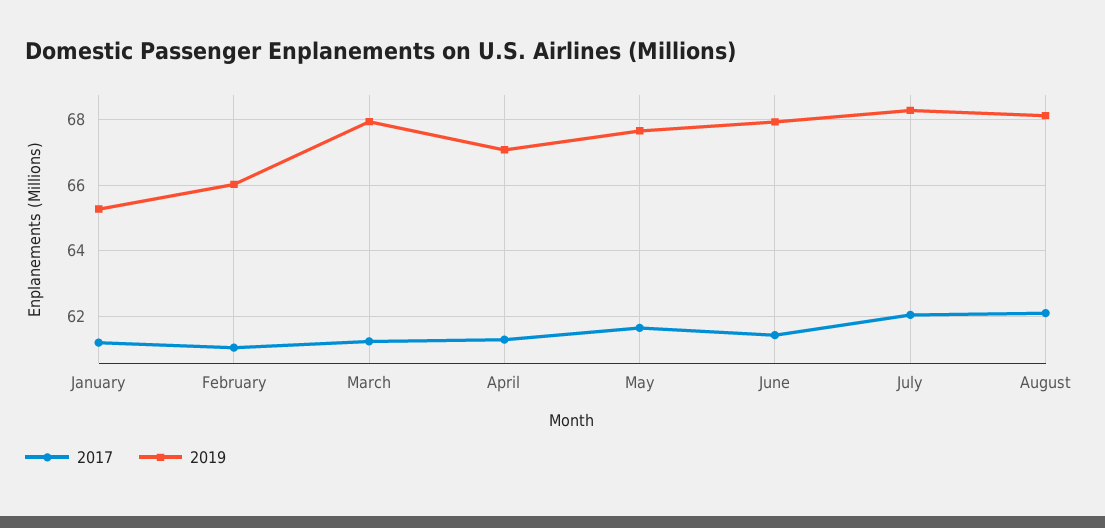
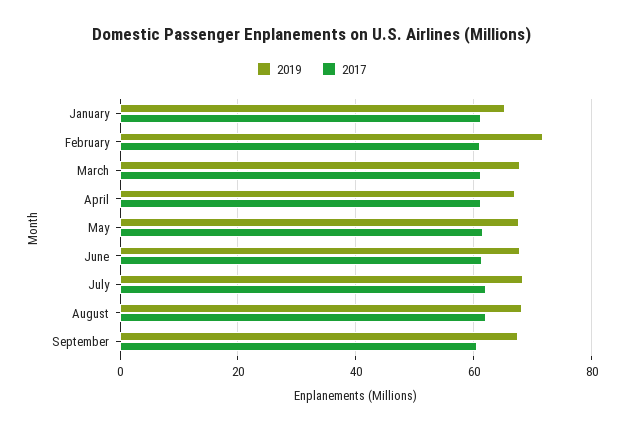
2019, February: 66 -> 72
2019, September: none -> 68
2017, September: none -> 60

